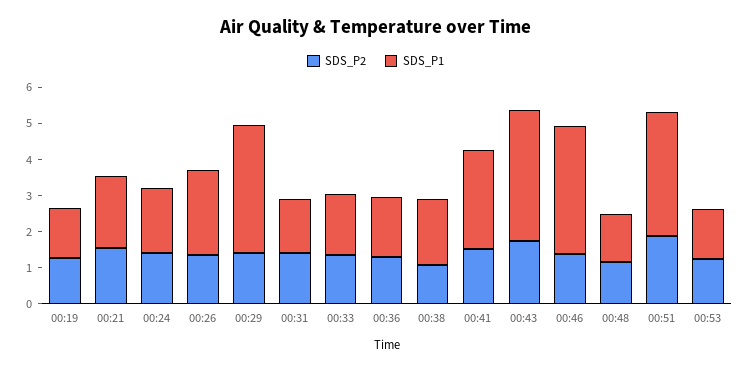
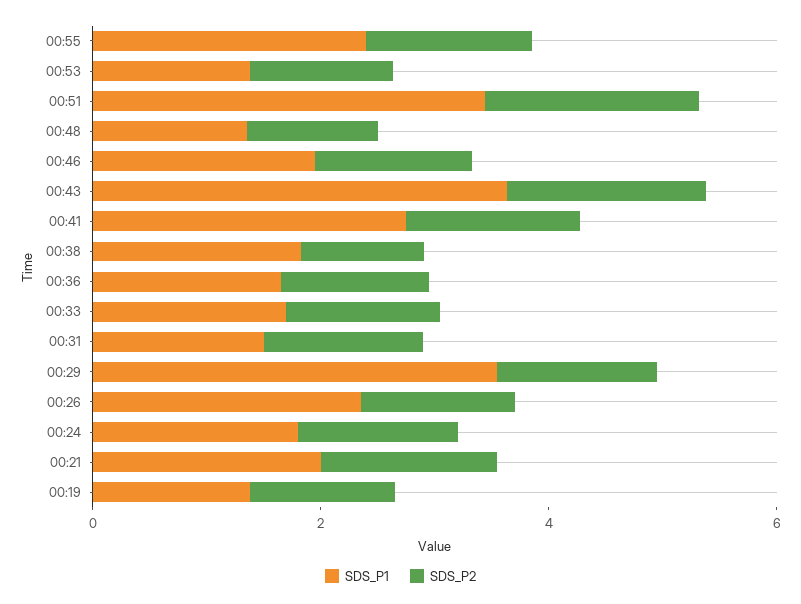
SDS_P1, 00:46: 3.5 -> 2
SDS_P1, 00:55: none -> 2.5
SDS_P2, 00:55: none -> 1.5

